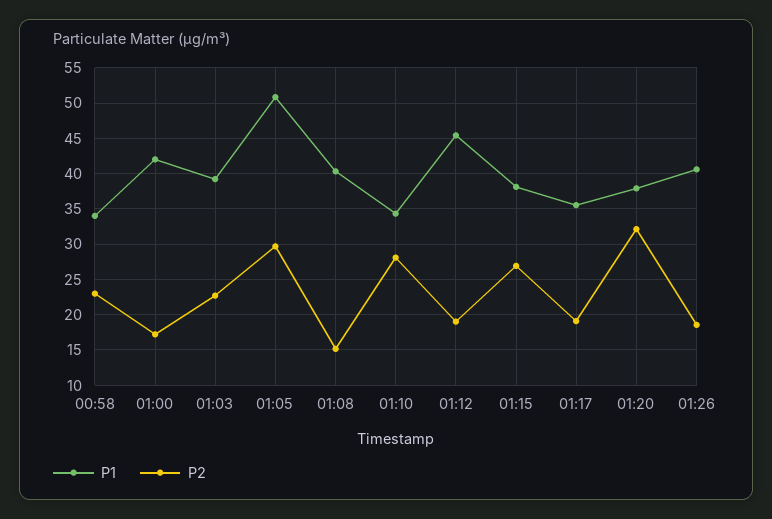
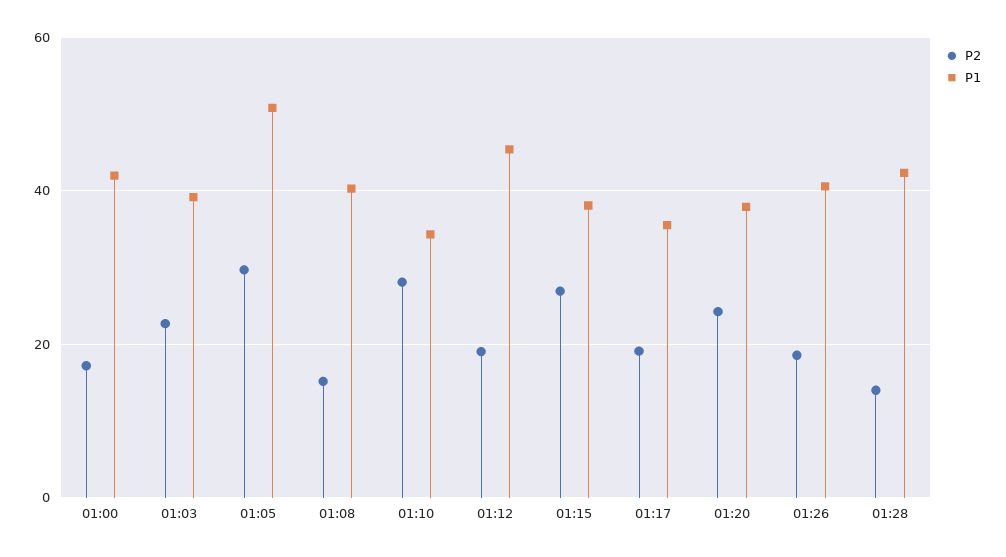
P1, 00:58: 34 -> none
P2, 00:58: 23 -> none
P2, 01:20: 32 -> 24
P2, 01:28: none -> 14
P1, 01:28: none -> 42

